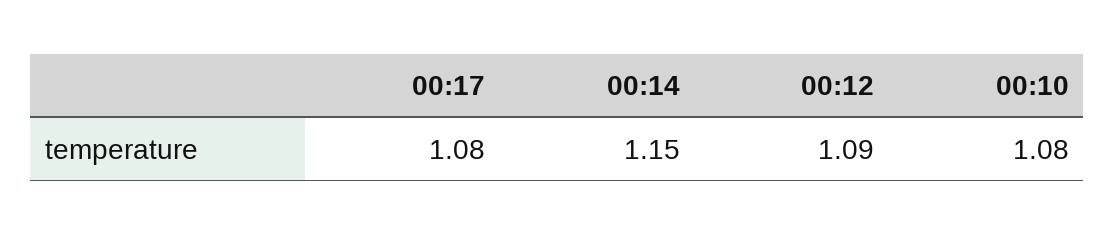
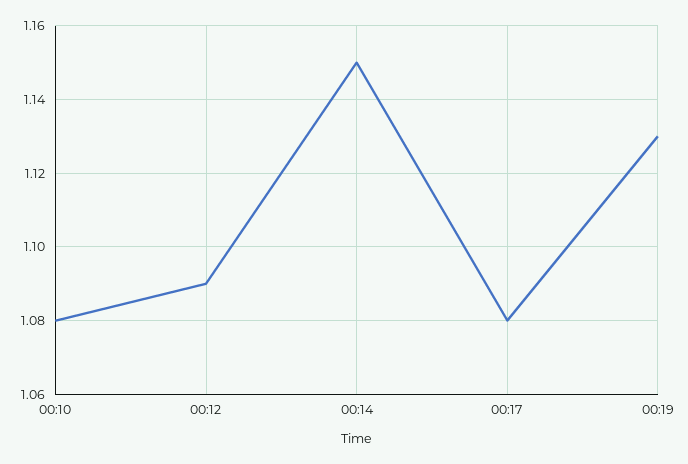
00:19: none -> 1.13

